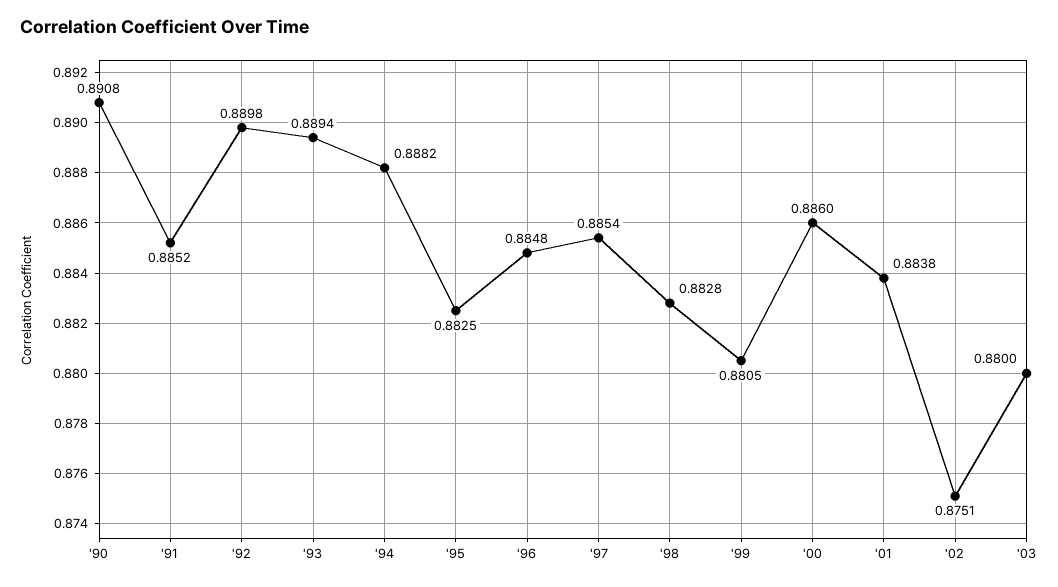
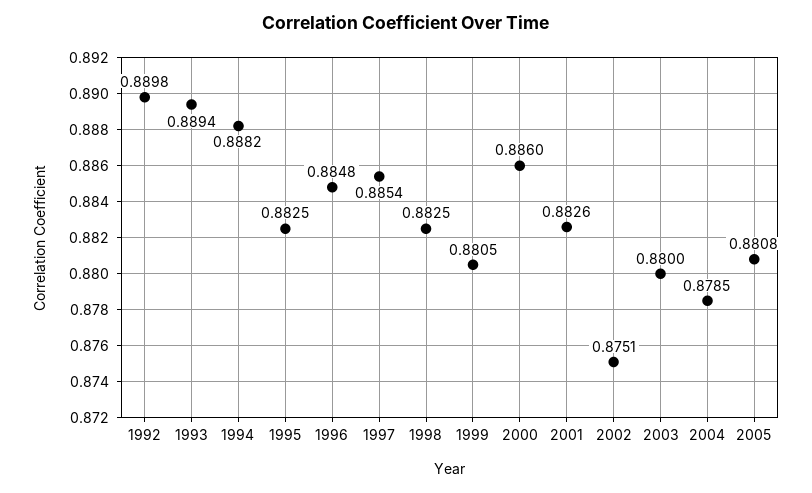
'90: 0.8908 -> none
'91: 0.8852 -> none
'98: 0.8828 -> 0.8825
'01: 0.8838 -> 0.8826
2004: none -> 0.8785
2005: none -> 0.8808

